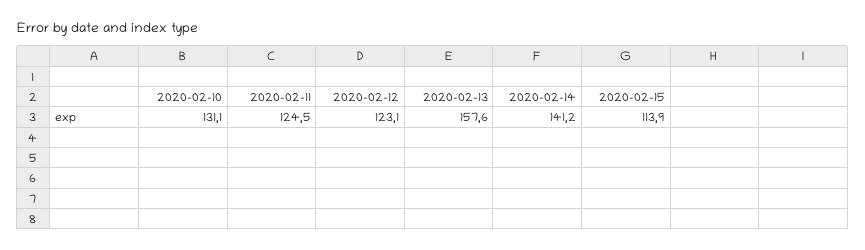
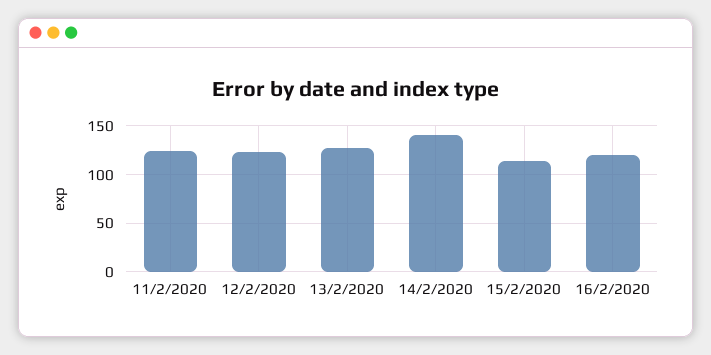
2020-02-10: 131.1 -> none
2020-02-13: 157.6 -> 130
16/2/2020: none -> 120

